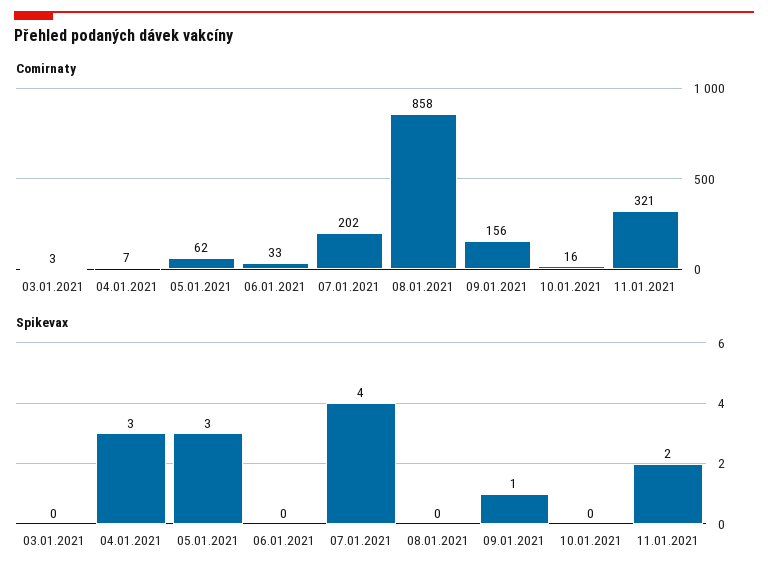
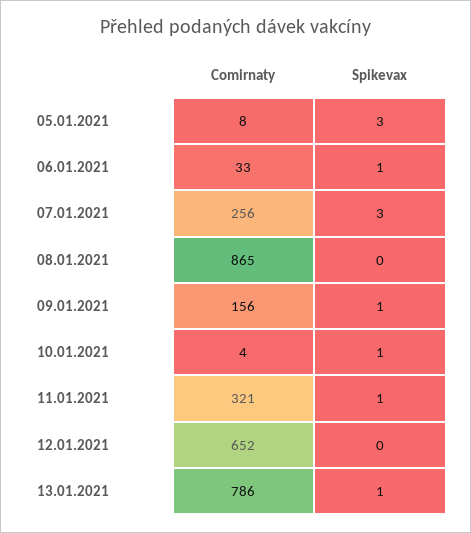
Comirnaty, 03.01.2021: 3 -> none
Comirnaty, 04.01.2021: 7 -> none
Comirnaty, 05.01.2021: 62 -> 8
Comirnaty, 07.01.2021: 202 -> 256
Comirnaty, 08.01.2021: 858 -> 865
Comirnaty, 10.01.2021: 16 -> 4
Spikevax, 03.01.2021: 0 -> none
Spikevax, 04.01.2021: 3 -> none
Spikevax, 06.01.2021: 0 -> 1
Spikevax, 07.01.2021: 4 -> 3
Spikevax, 10.01.2021: 0 -> 1
Spikevax, 11.01.2021: 2 -> 1
Comirnaty, 12.01.2021: none -> 652
Spikevax, 12.01.2021: none -> 0
Comirnaty, 13.01.2021: none -> 786
Spikevax, 13.01.2021: none -> 1

